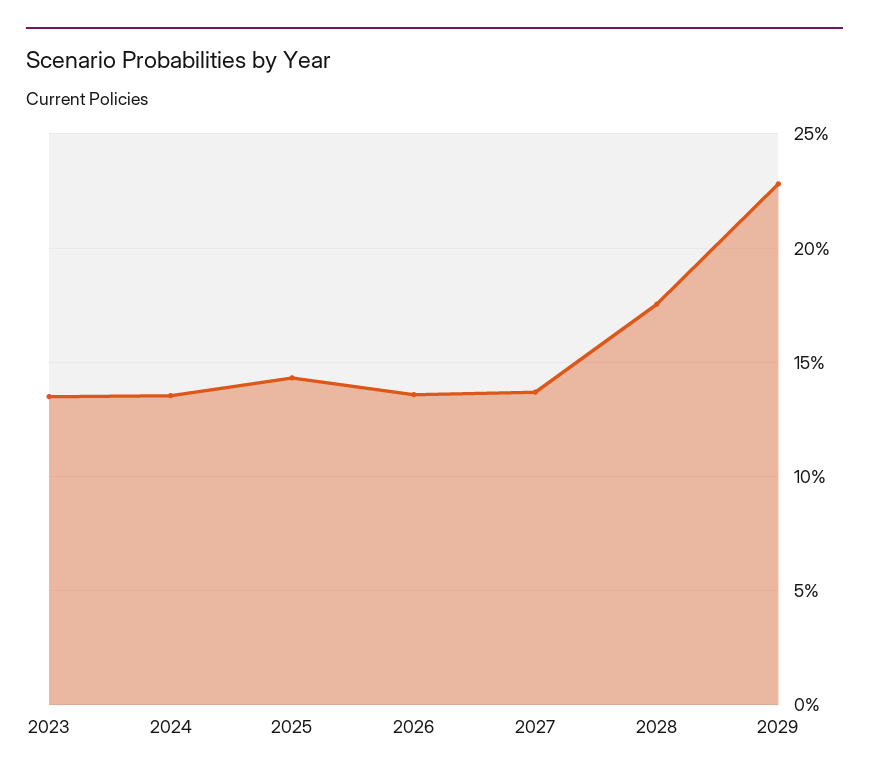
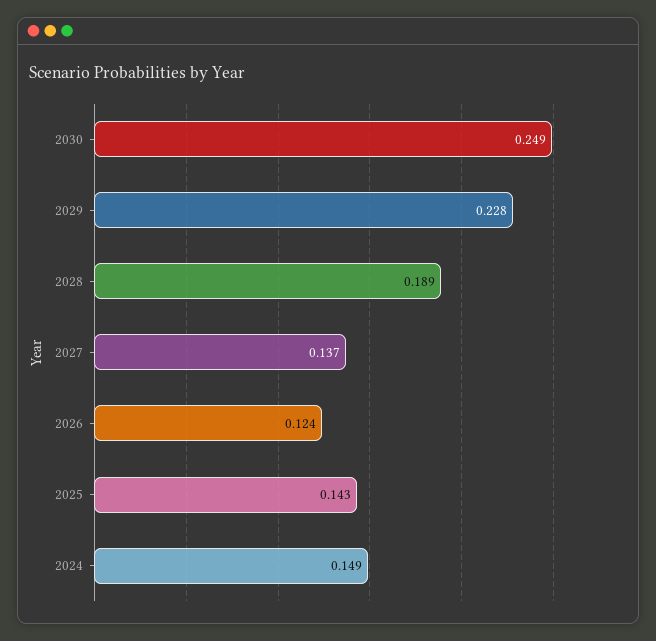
2023: 0.135 -> none
2024: 0.135 -> 0.149
2026: 0.135 -> 0.124
2028: 0.175 -> 0.189
2030: none -> 0.249

